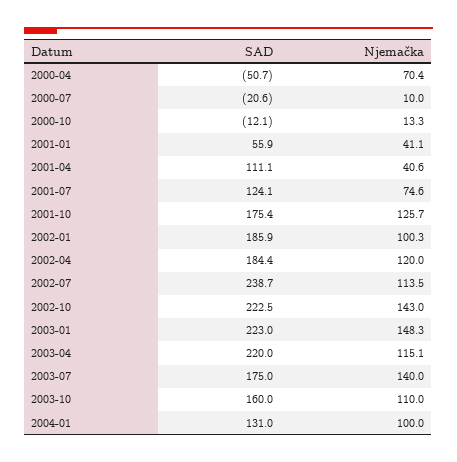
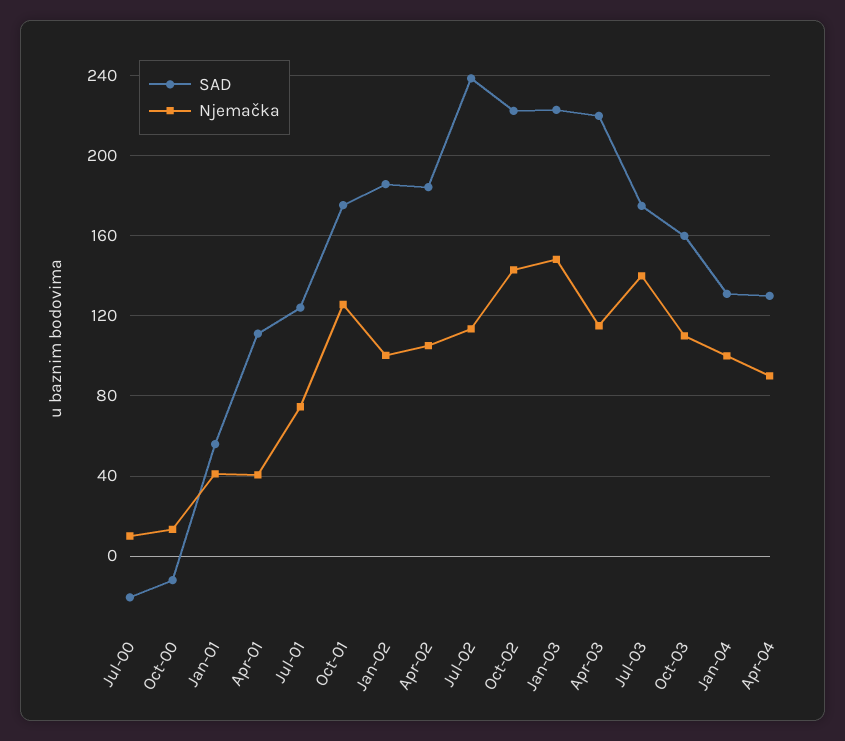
SAD, 2000-04: -50.7 -> none
Njemačka, 2000-04: 70.4 -> none
Njemačka, 2002-04: 120 -> 105
SAD, Apr-04: none -> 130
Njemačka, Apr-04: none -> 90

